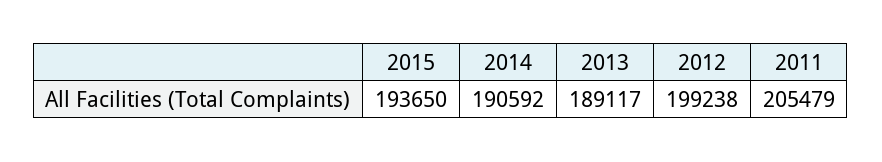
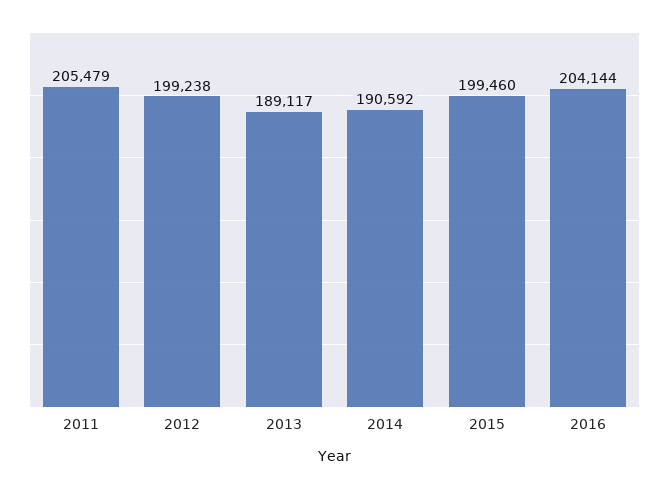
2015: 193650 -> 199460
2016: none -> 204144

